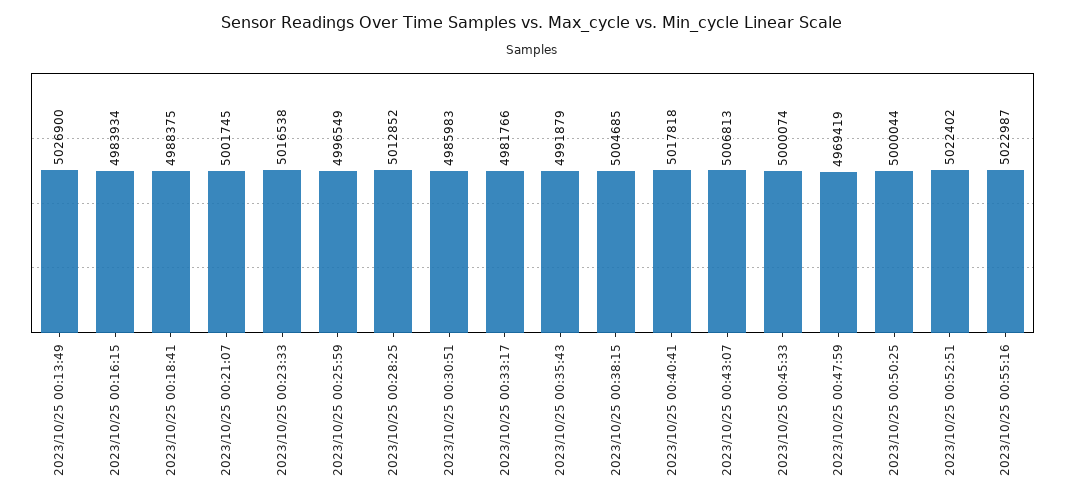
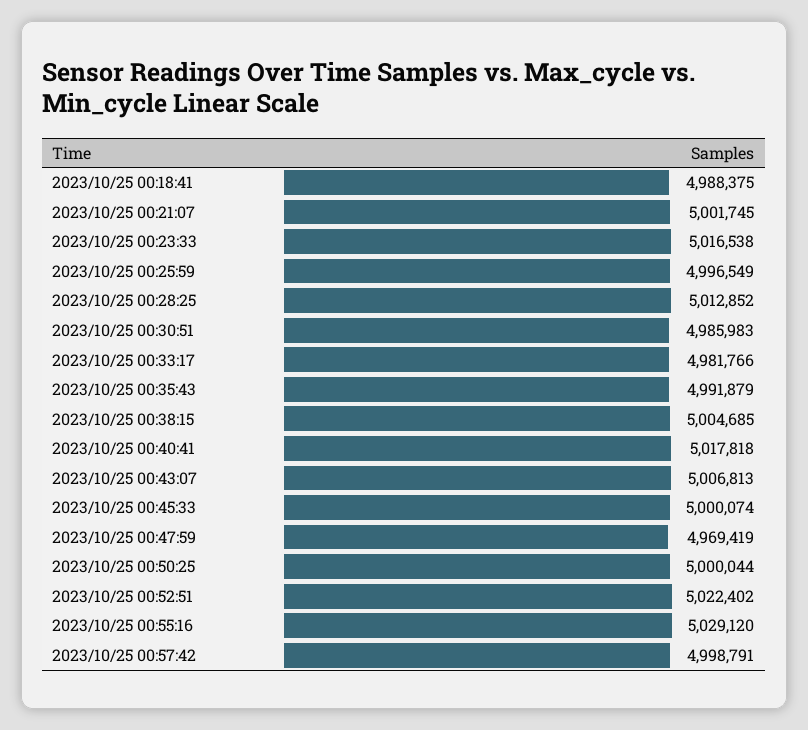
2023/10/25 00:13:49: 5026900 -> none
2023/10/25 00:16:15: 4983934 -> none
2023/10/25 00:55:16: 5022987 -> 5029120
2023/10/25 00:57:42: none -> 4998791

